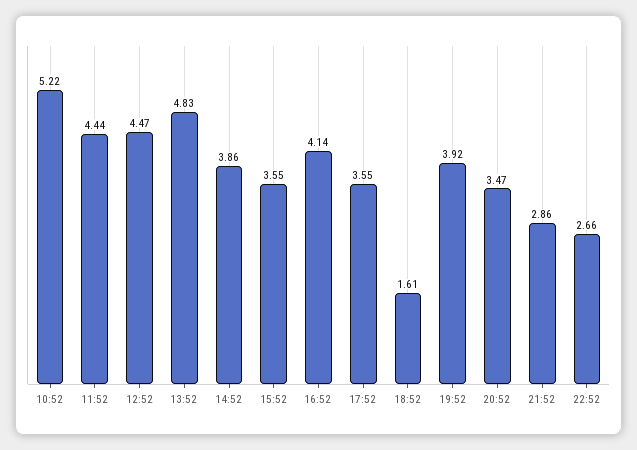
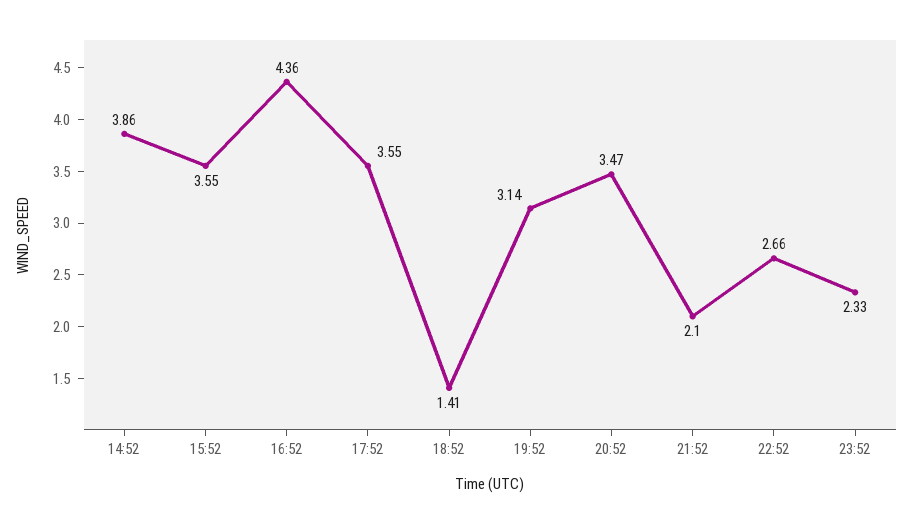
10:52: 5.22 -> none
11:52: 4.44 -> none
12:52: 4.47 -> none
13:52: 4.83 -> none
16:52: 4.14 -> 4.36
18:52: 1.61 -> 1.41
19:52: 3.92 -> 3.14
21:52: 2.86 -> 2.1
23:52: none -> 2.33

